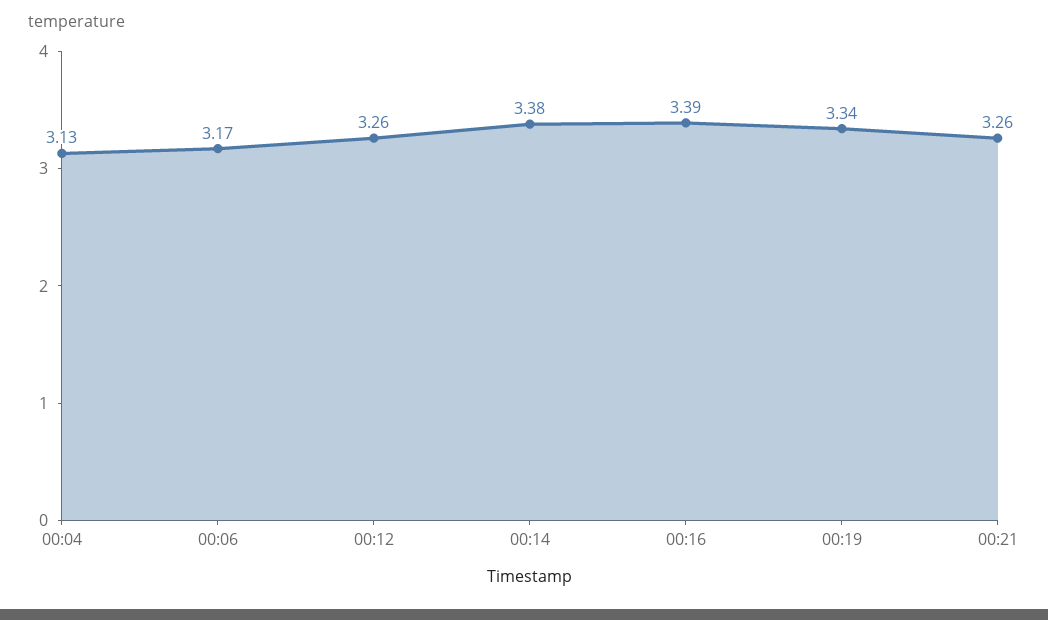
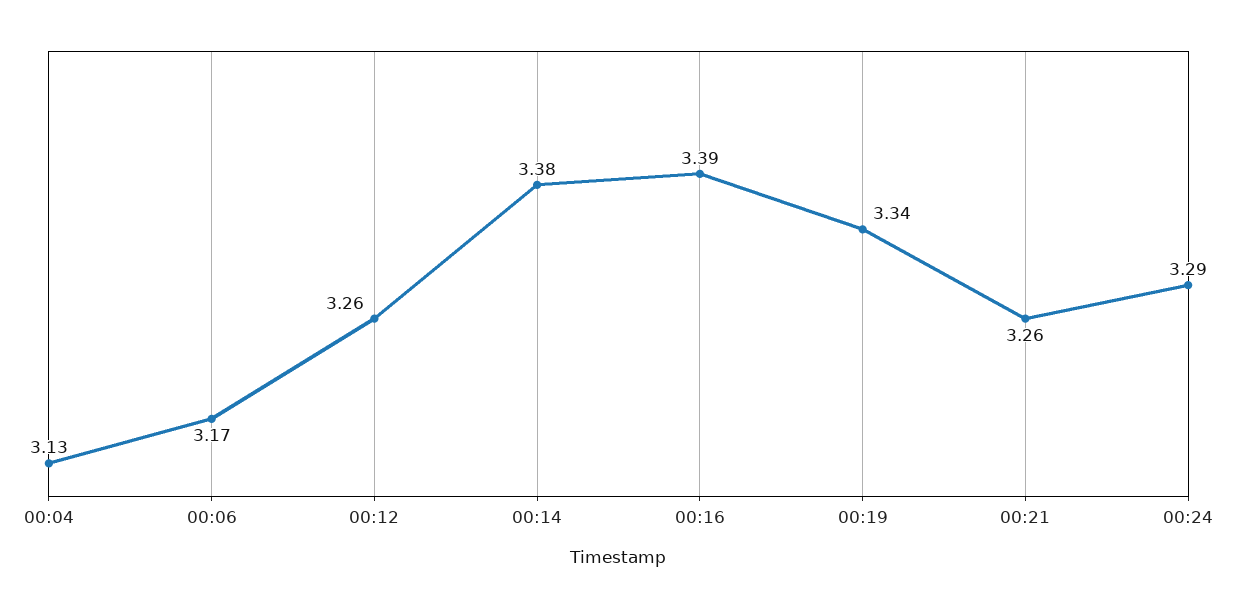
00:24: none -> 3.29

